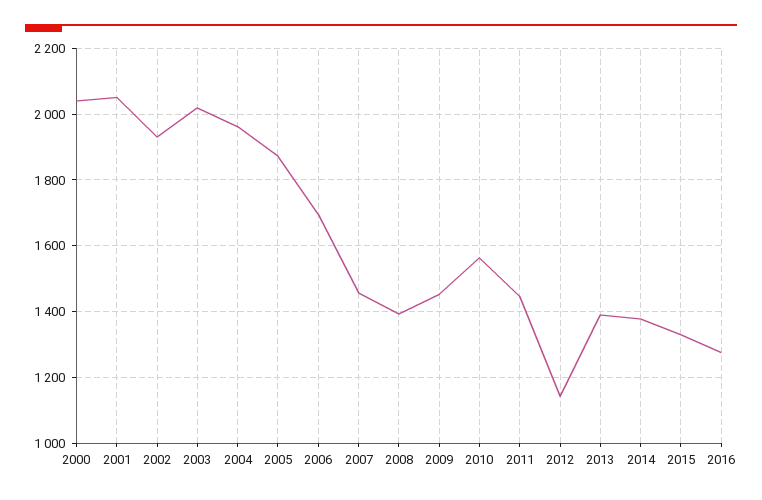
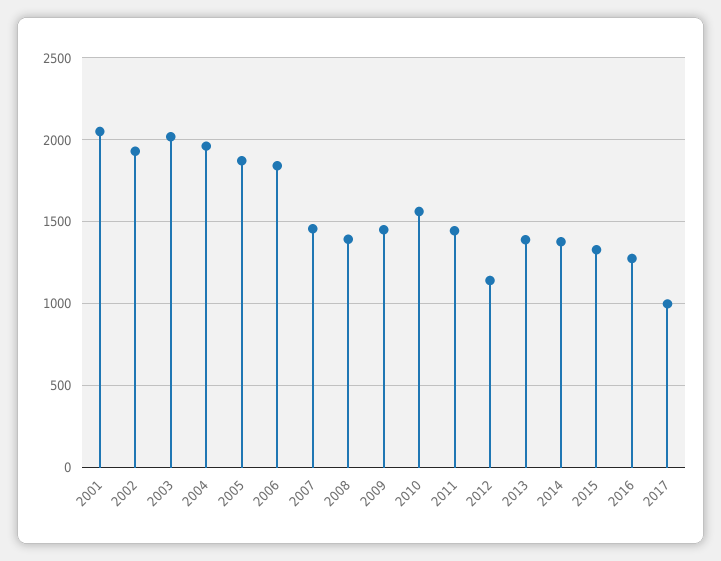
2000: 2040 -> none
2006: 1700 -> 1850
2017: none -> 1000

